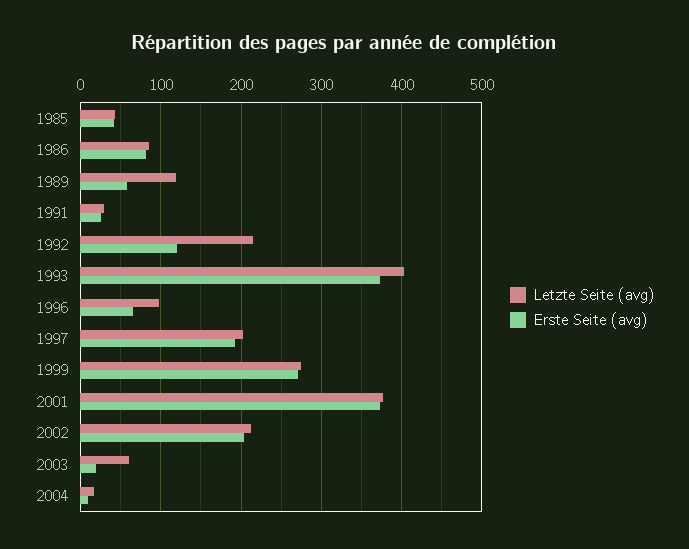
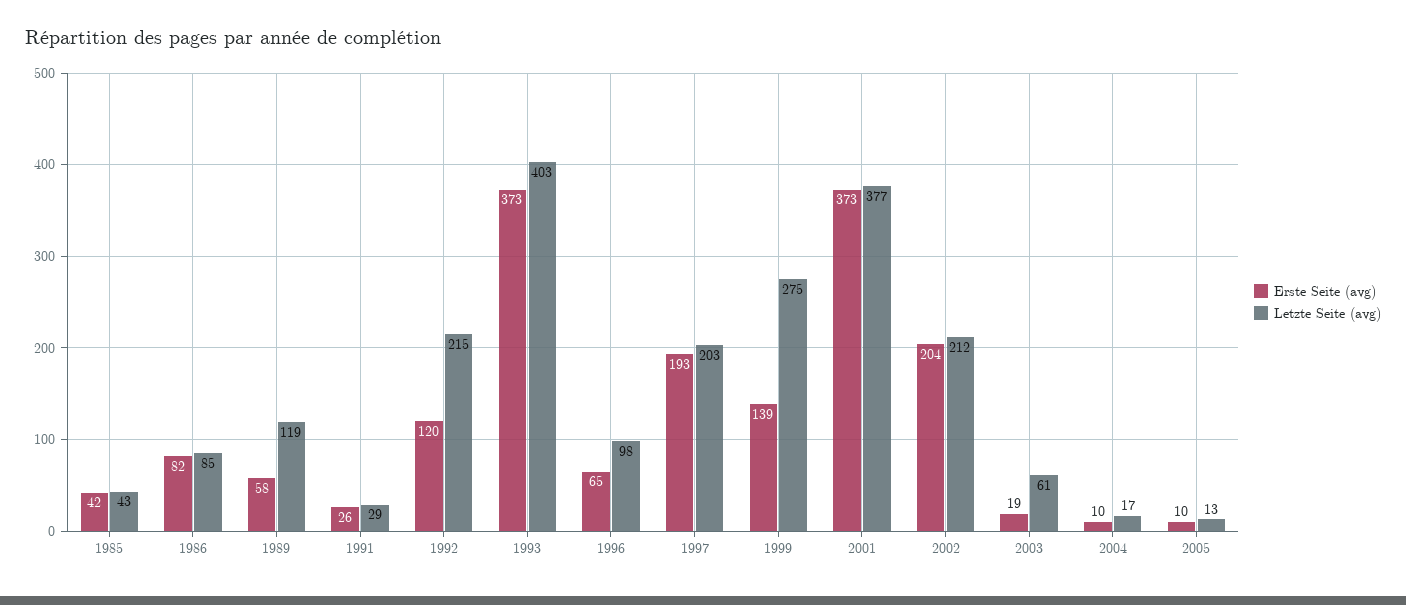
Erste Seite (avg), 1999: 270 -> 139
Erste Seite (avg), 2005: none -> 10
Letzte Seite (avg), 2005: none -> 13

